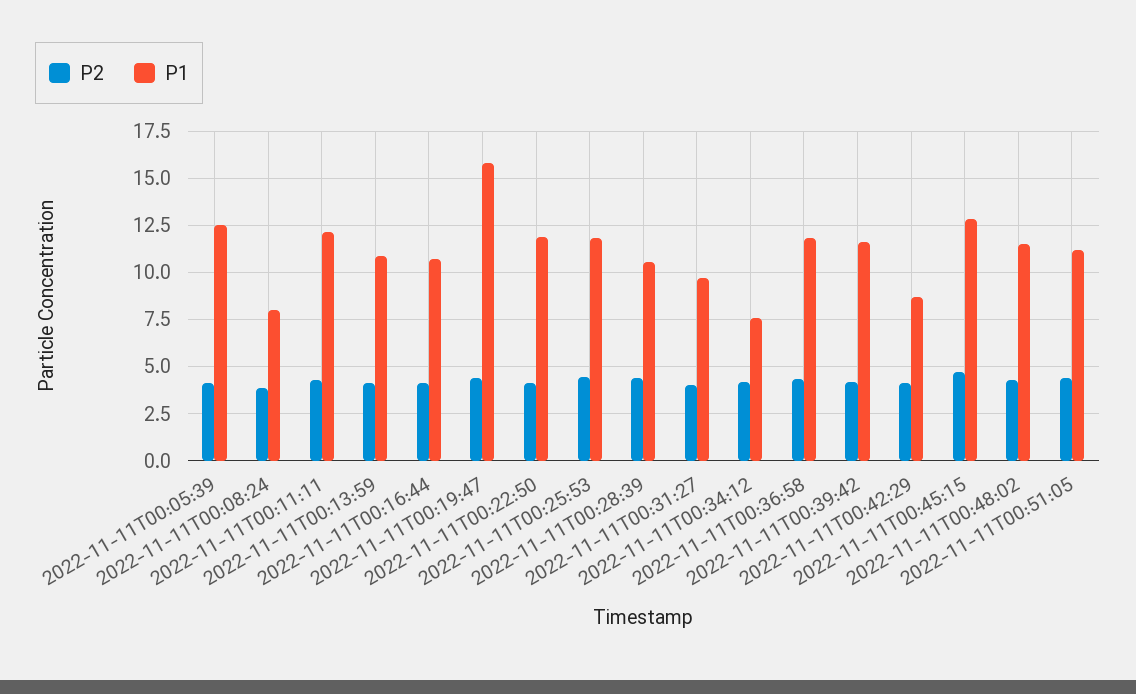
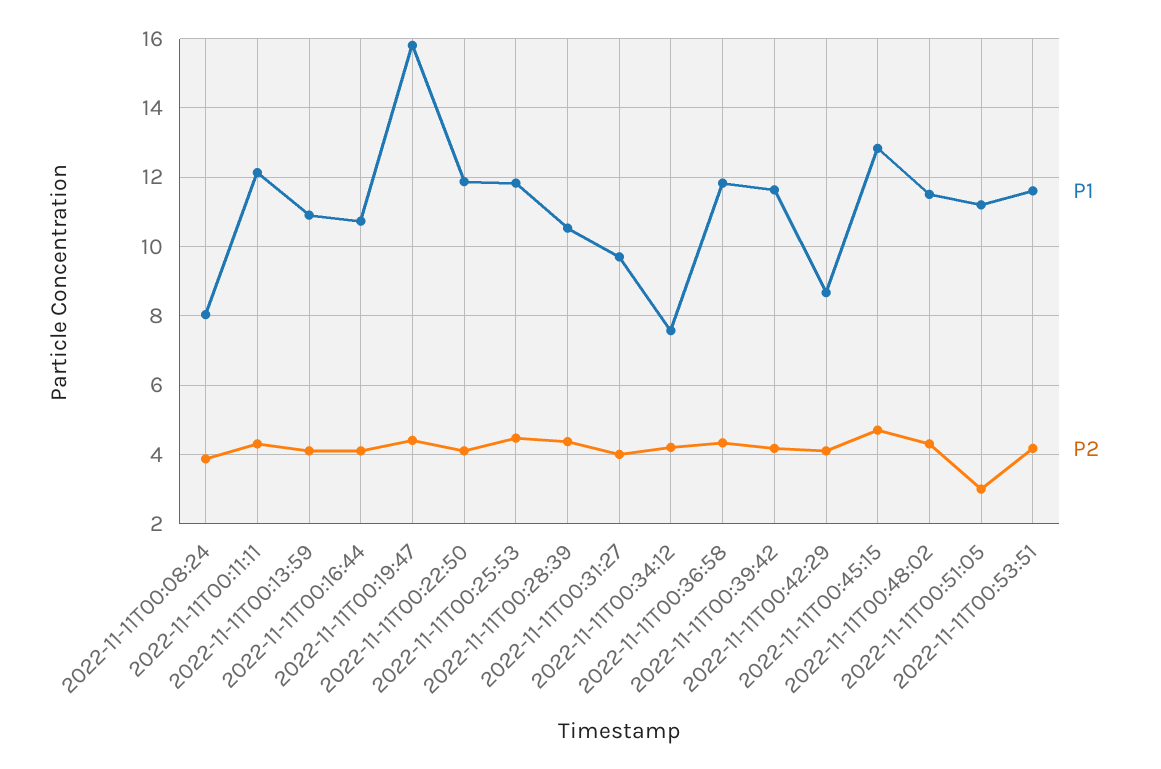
P2, 2022-11-11T00:05:39: 4 -> none
P1, 2022-11-11T00:05:39: 12.5 -> none
P2, 2022-11-11T00:51:05: 4.5 -> 3
P1, 2022-11-11T00:53:51: none -> 11.6
P2, 2022-11-11T00:53:51: none -> 4.2

